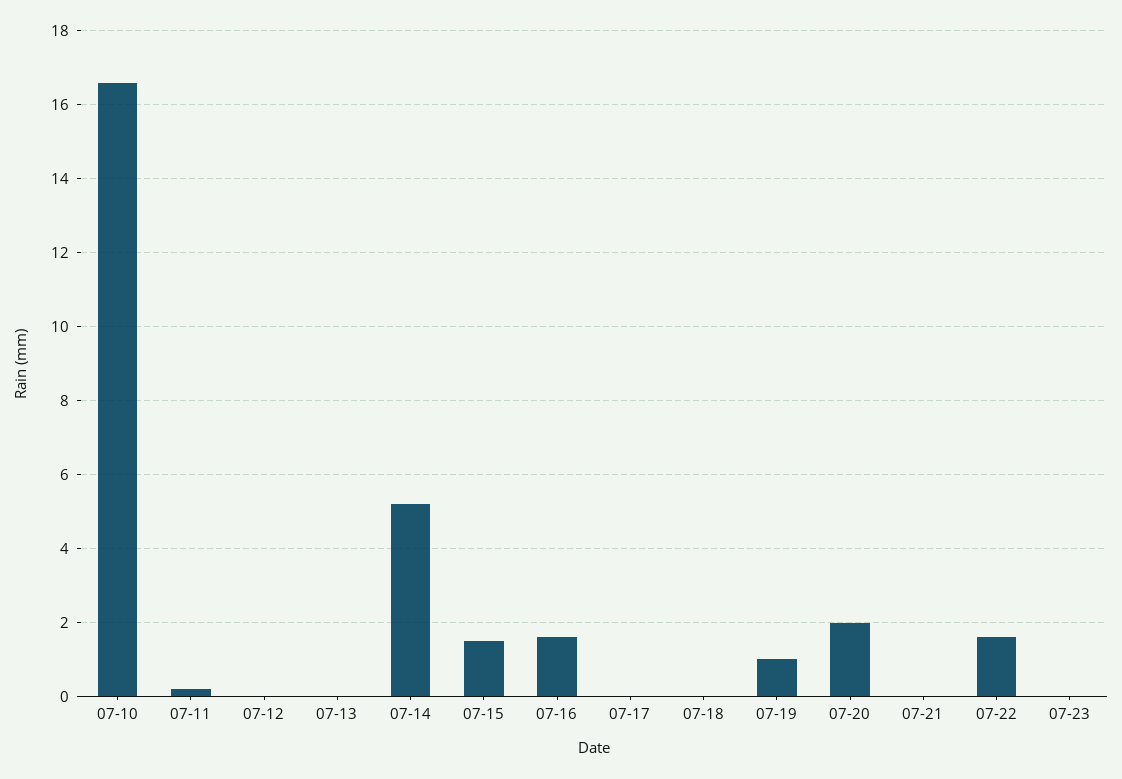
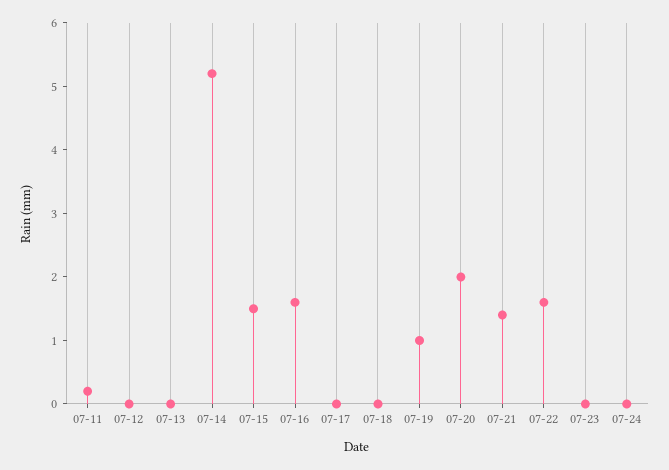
07-10: 16.5 -> none
07-21: 0 -> 1.5
07-24: none -> 0

